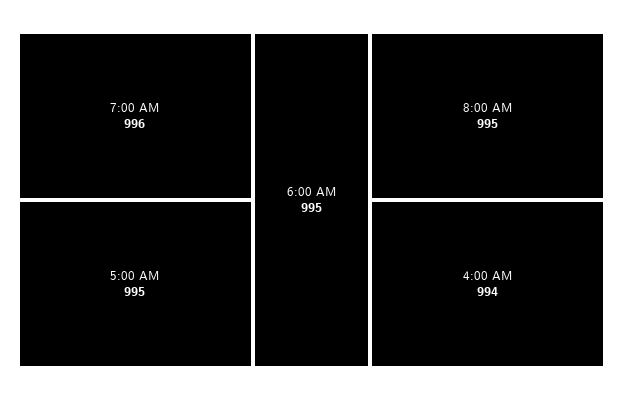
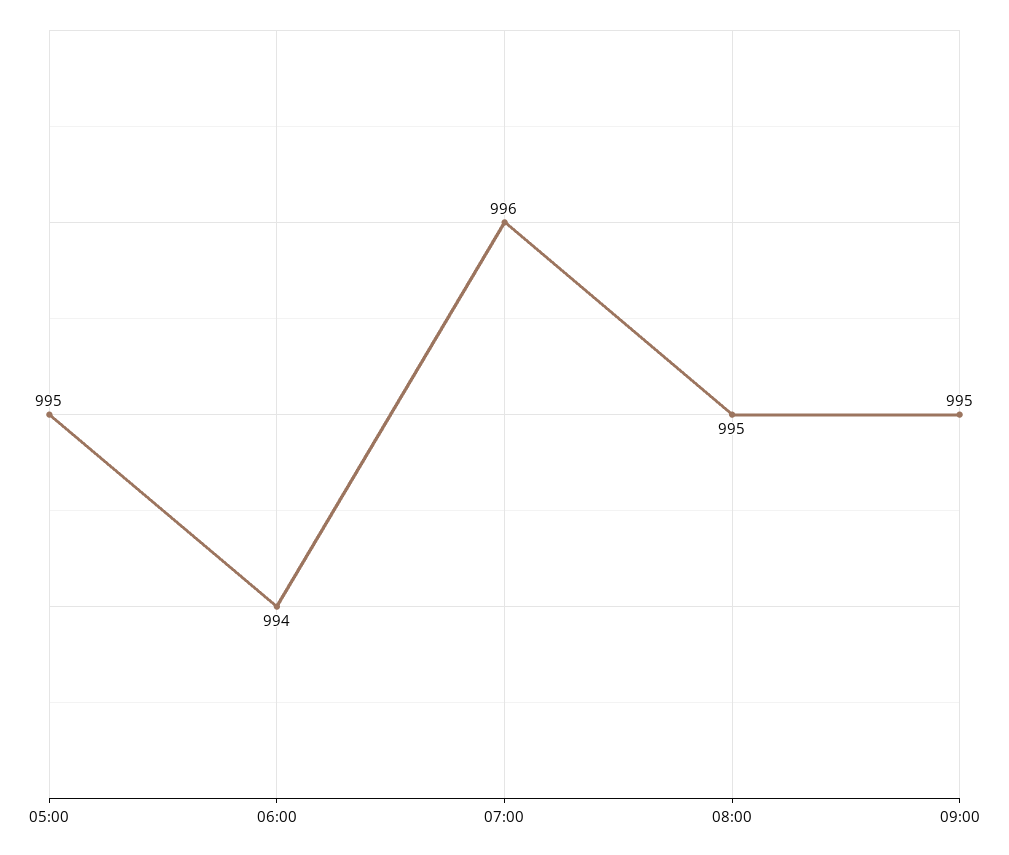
6:00 AM: 995 -> 994
4:00 AM: 994 -> none
09:00: none -> 995

